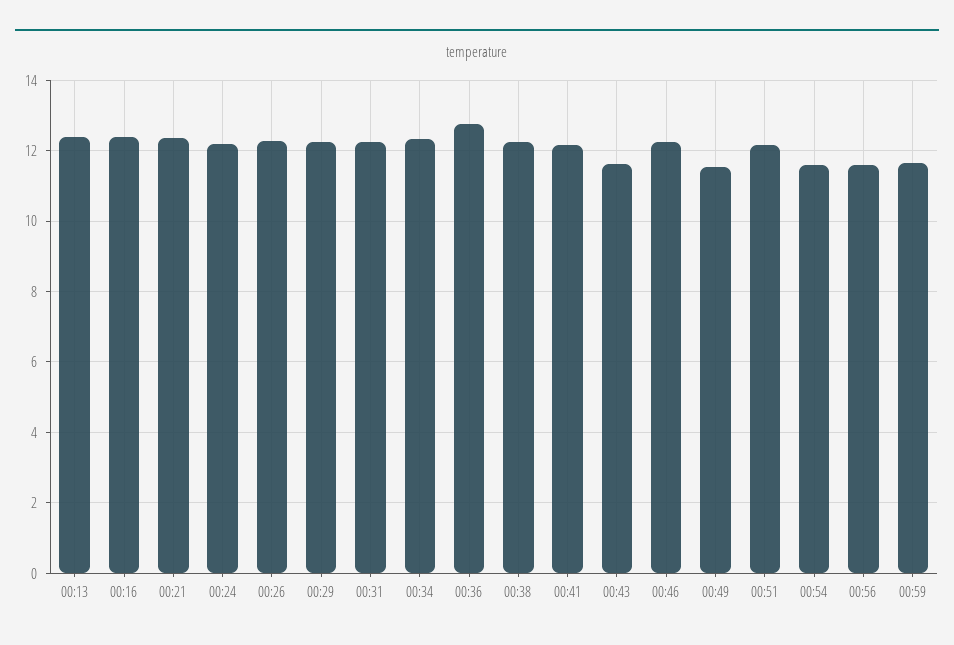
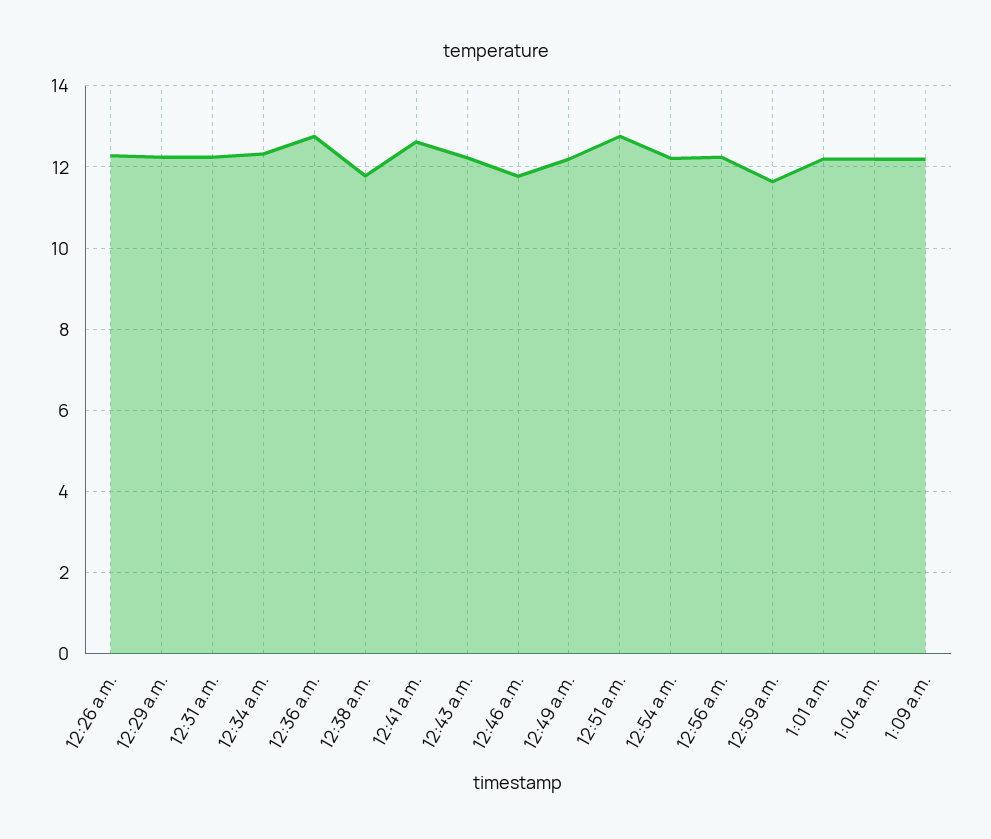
00:13: 12.4 -> none
00:16: 12.4 -> none
00:21: 12.4 -> none
00:24: 12.2 -> none
00:38: 12.2 -> 11.8
00:41: 12.2 -> 12.6
00:43: 11.6 -> 12.2
00:46: 12.2 -> 11.8
00:49: 11.6 -> 12.2
00:51: 12.2 -> 12.8
00:54: 11.6 -> 12.2
00:56: 11.6 -> 12.2
1:01 a.m.: none -> 12.2
1:04 a.m.: none -> 12.2
1:09 a.m.: none -> 12.2

